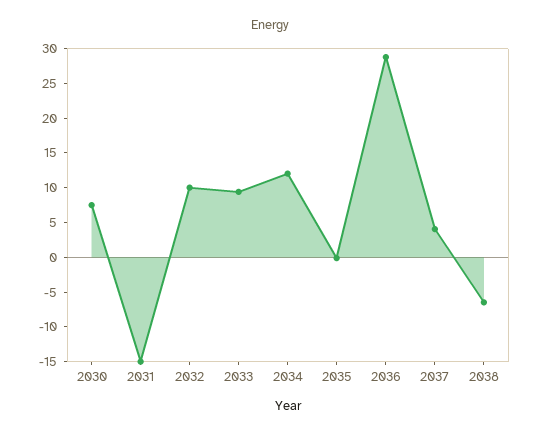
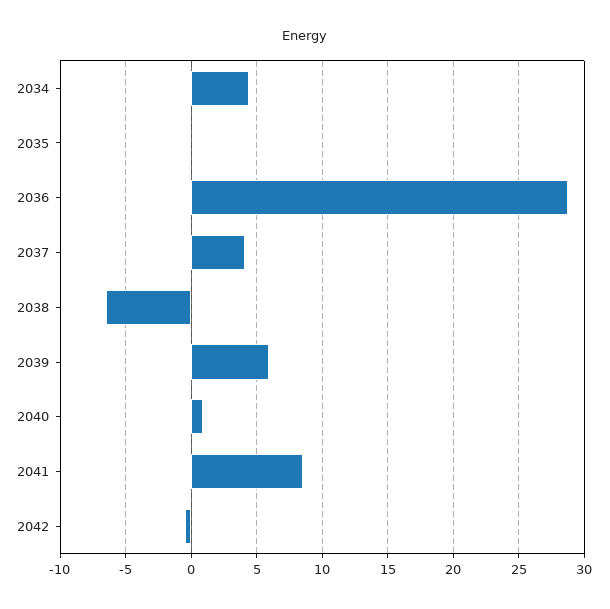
2030: 7.5 -> none
2031: -15 -> none
2032: 10 -> none
2033: 10 -> none
2034: 12.5 -> 4.5
2039: none -> 6
2040: none -> 1
2041: none -> 8.5
2042: none -> -0.5

